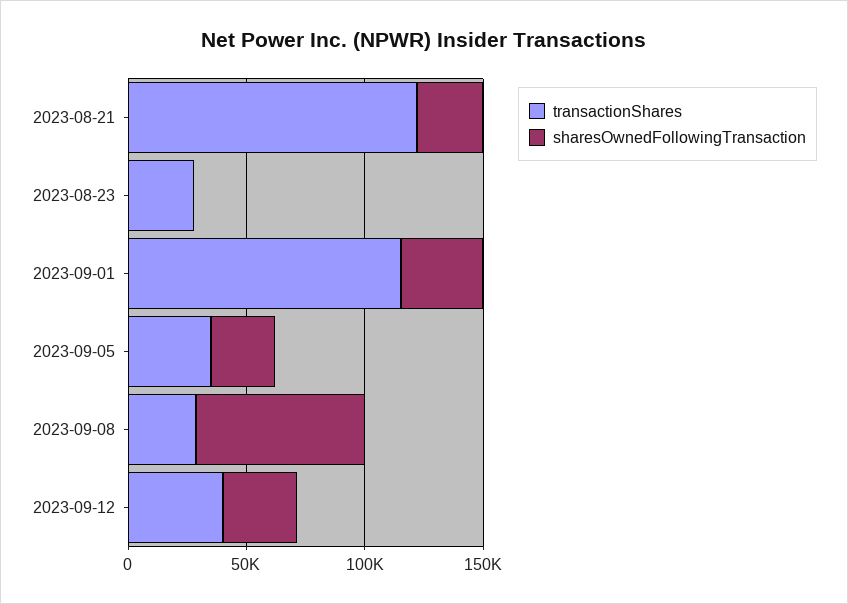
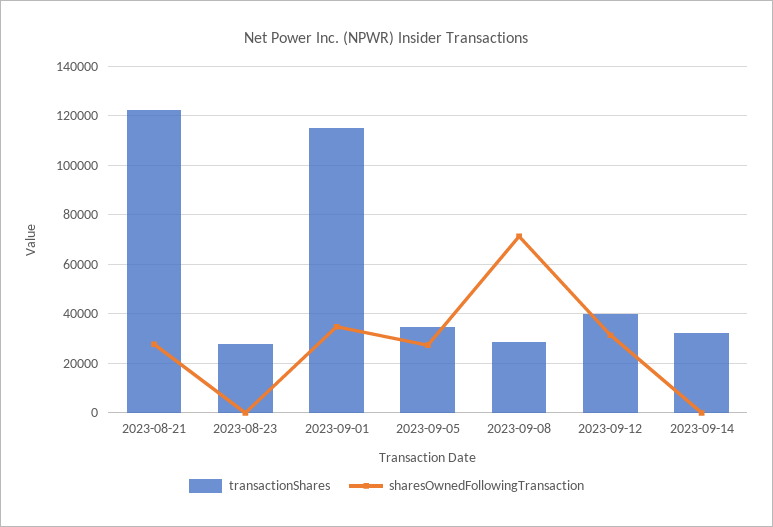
transactionShares, 2023-09-14: none -> 32500
sharesOwnedFollowingTransaction, 2023-09-14: none -> 0

